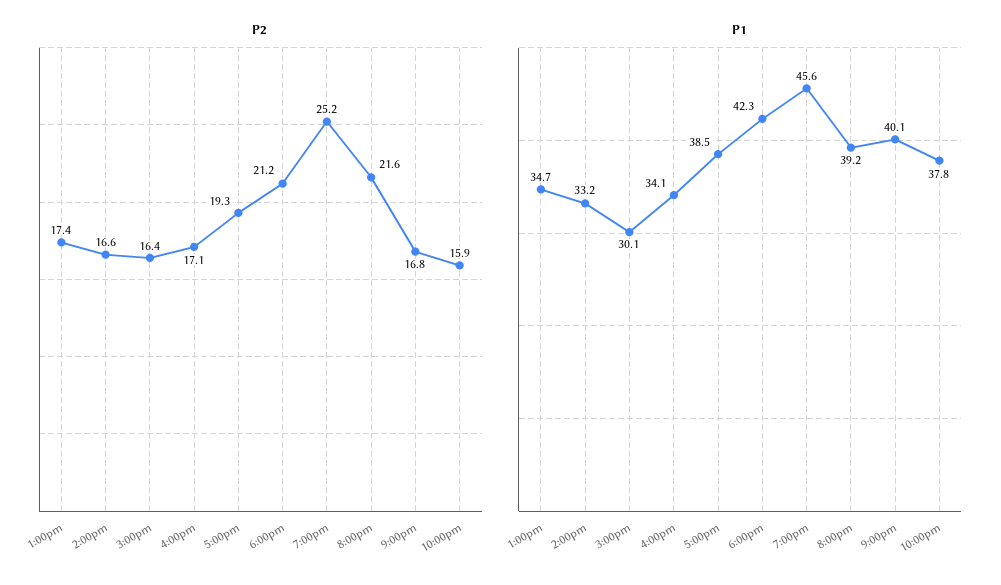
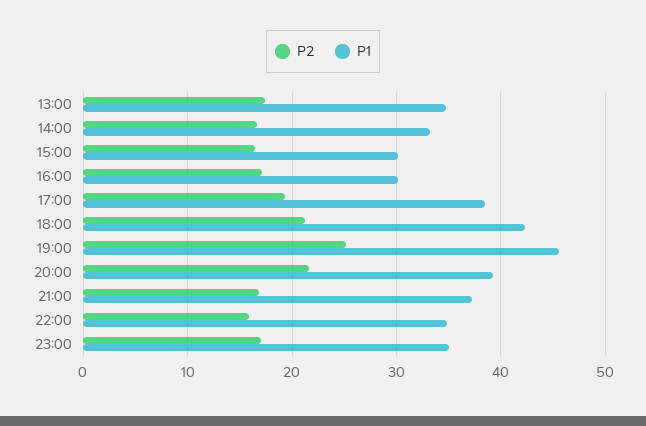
P1, 4:00pm: 34.1 -> 30
P1, 9:00pm: 40.1 -> 37
P1, 10:00pm: 37.8 -> 35
P2, 23:00: none -> 17
P1, 23:00: none -> 35

